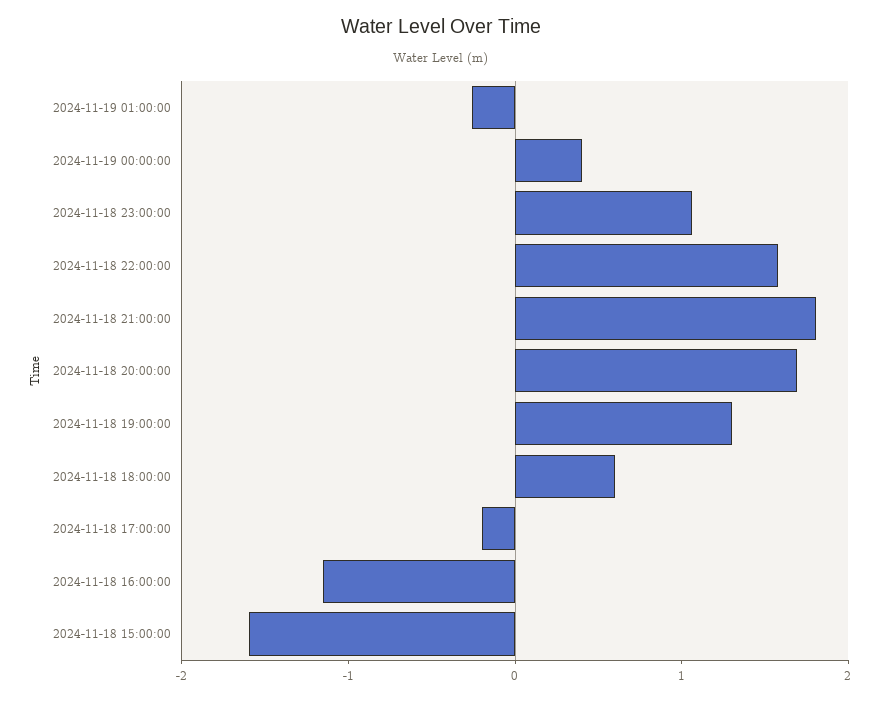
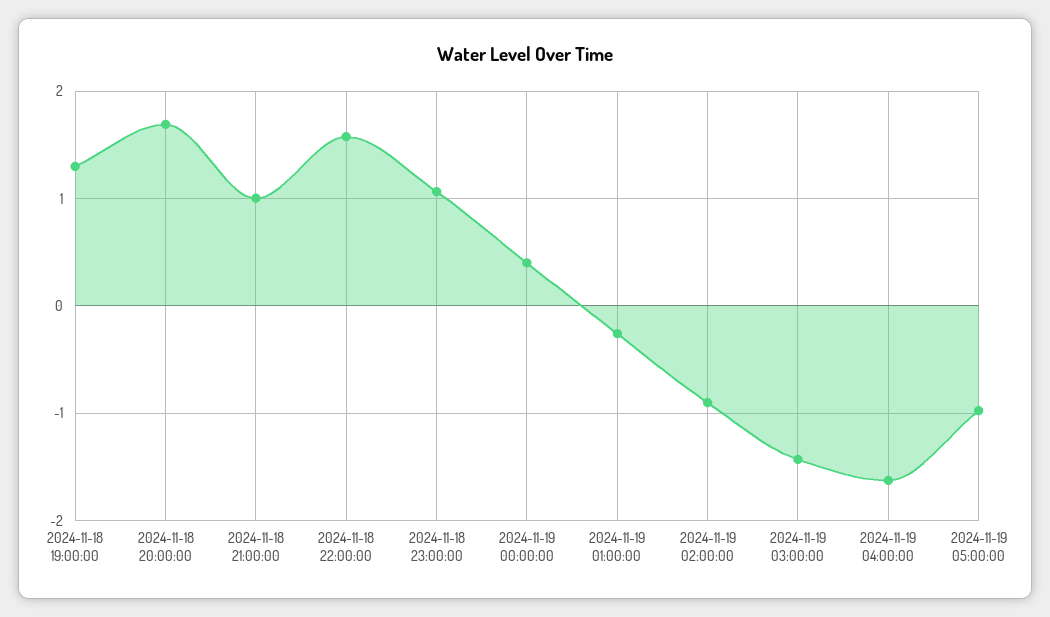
2024-11-18 21:00:00: 1.8 -> 1
2024-11-18 18:00:00: 0.6 -> none
2024-11-18 17:00:00: -0.2 -> none
2024-11-18 16:00:00: -1.2 -> none
2024-11-18 15:00:00: -1.6 -> none
2024-11-19 02:00:00: none -> -0.9
2024-11-19 03:00:00: none -> -1.4
2024-11-19 04:00:00: none -> -1.6
2024-11-19 05:00:00: none -> -1

